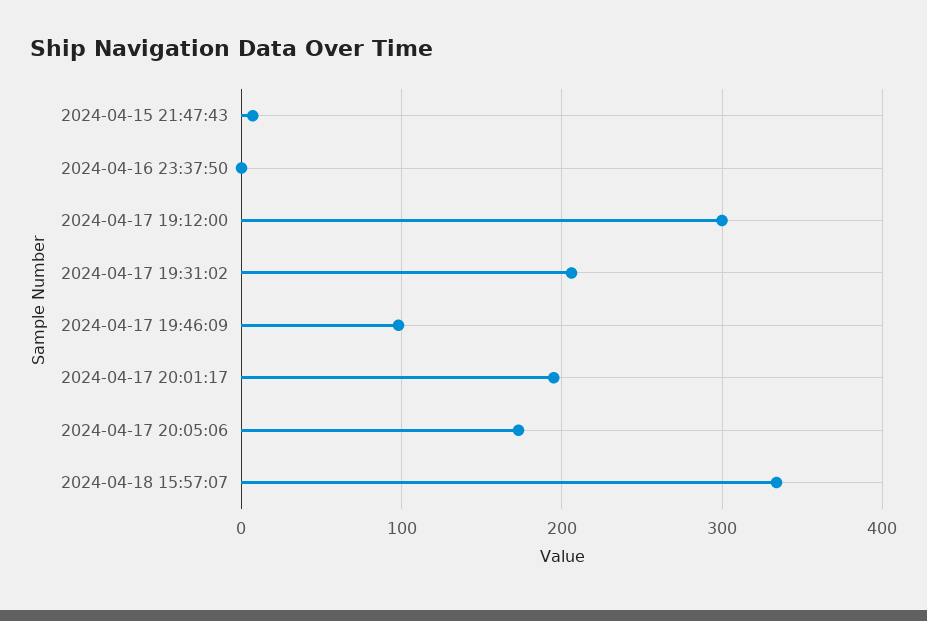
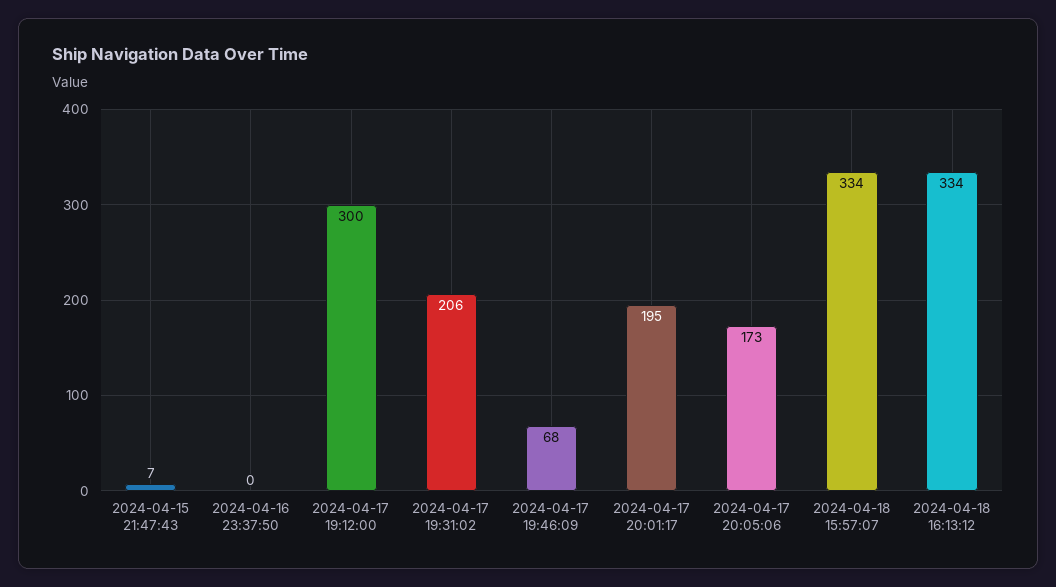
2024-04-17 19:46:09: 100 -> 68
2024-04-18 16:13:12: none -> 334

